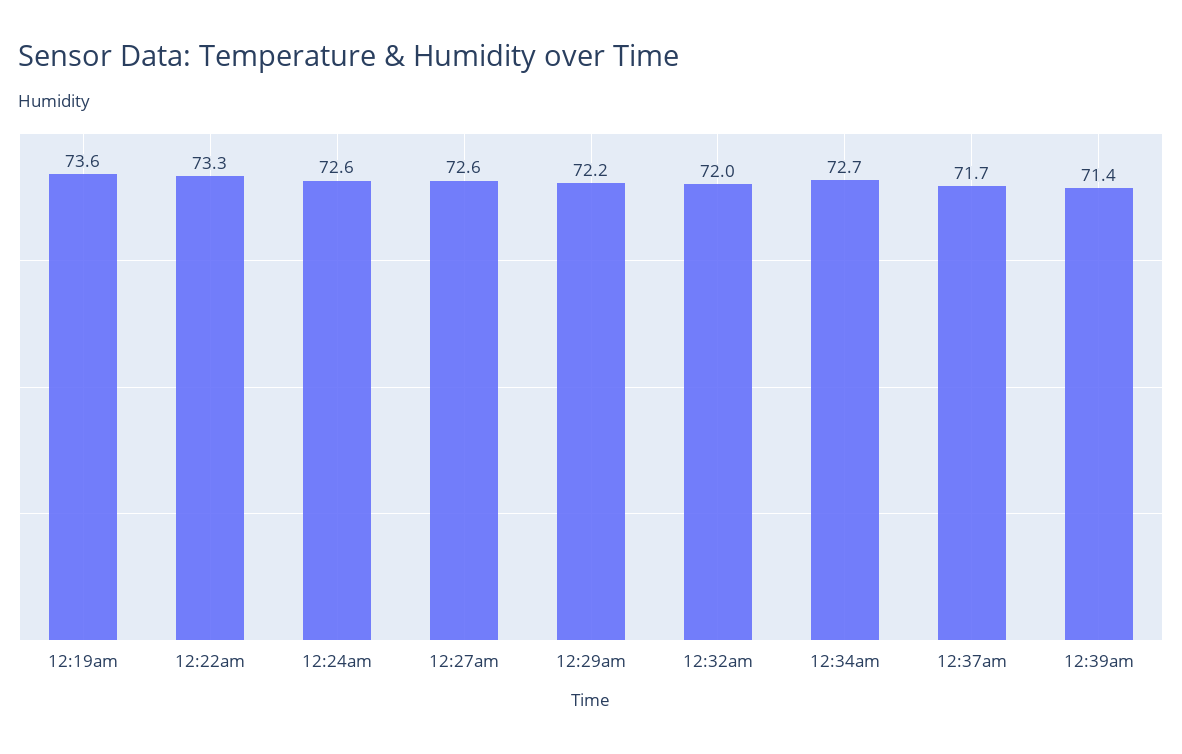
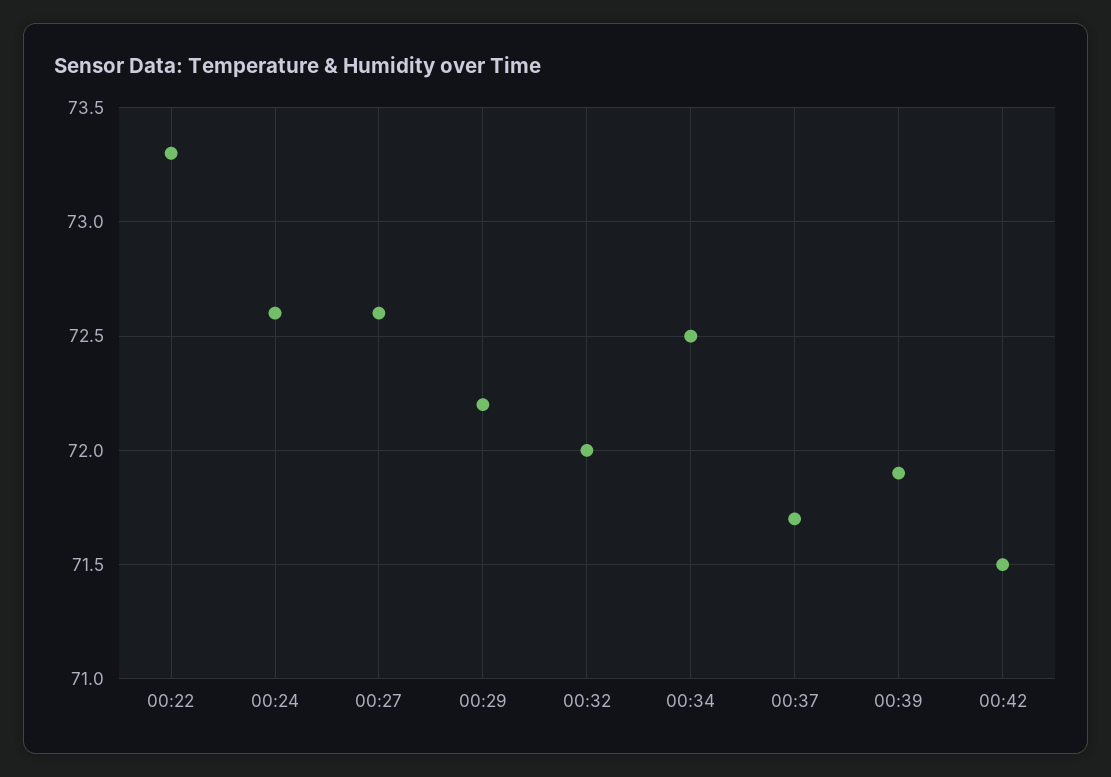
12:19am: 73.6 -> none
12:34am: 72.7 -> 72.5
12:39am: 71.4 -> 71.9
00:42: none -> 71.5

